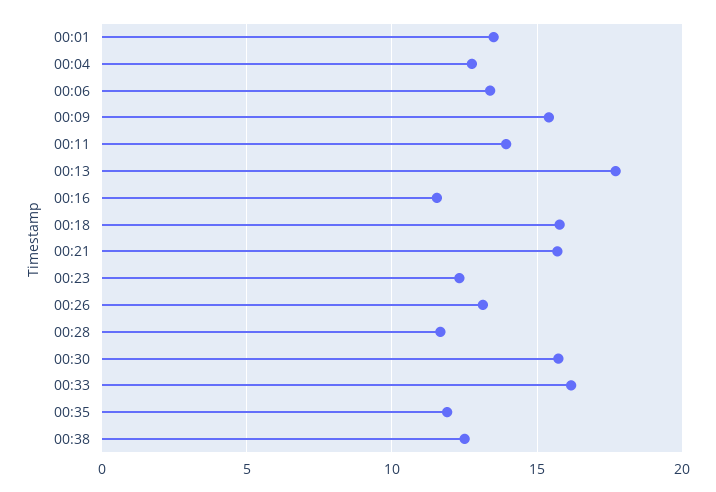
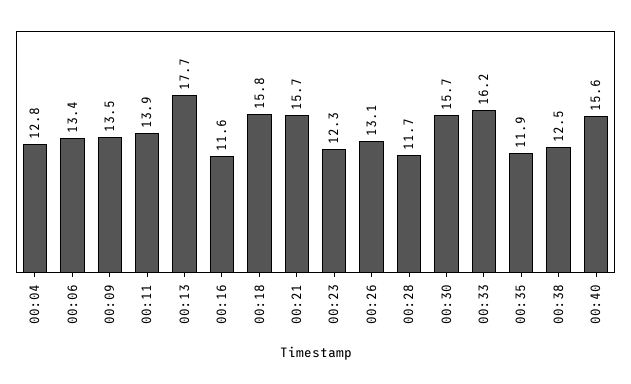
00:01: 13.5 -> none
00:09: 15.5 -> 13.5
00:40: none -> 15.6

